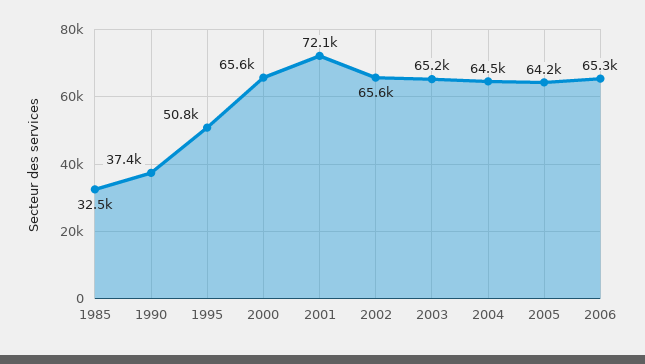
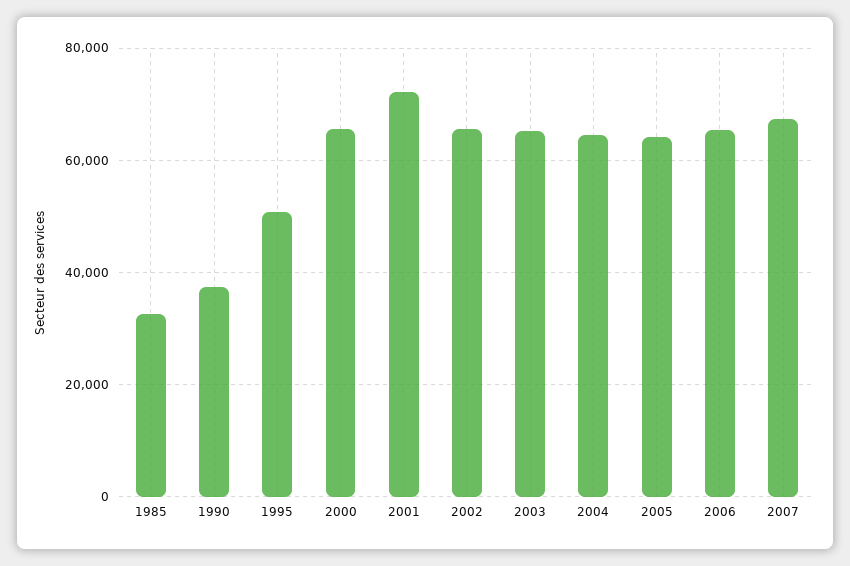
2007: none -> 68000

